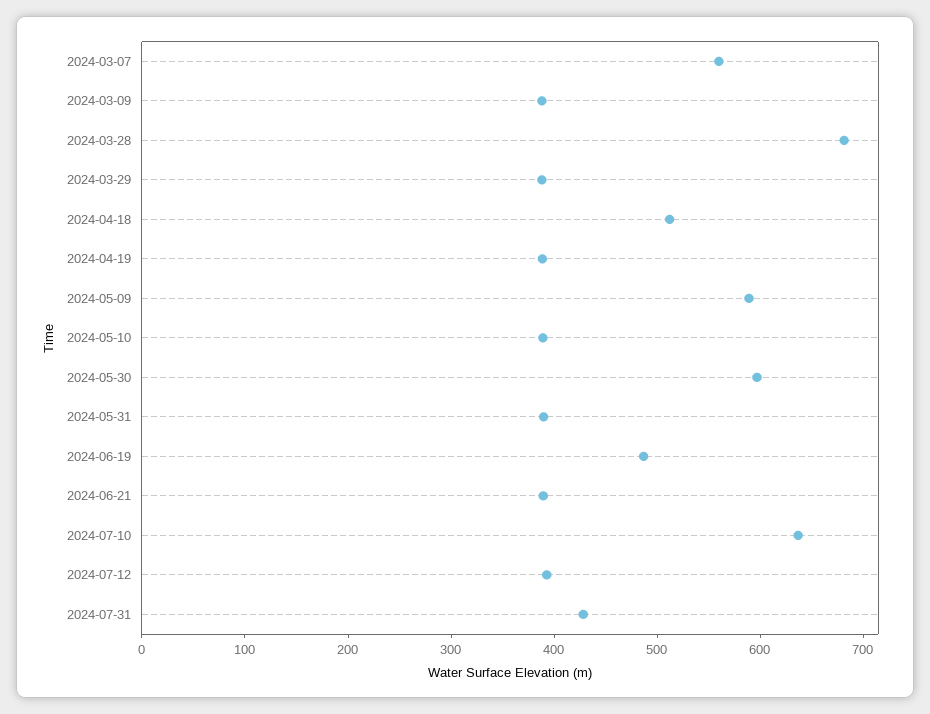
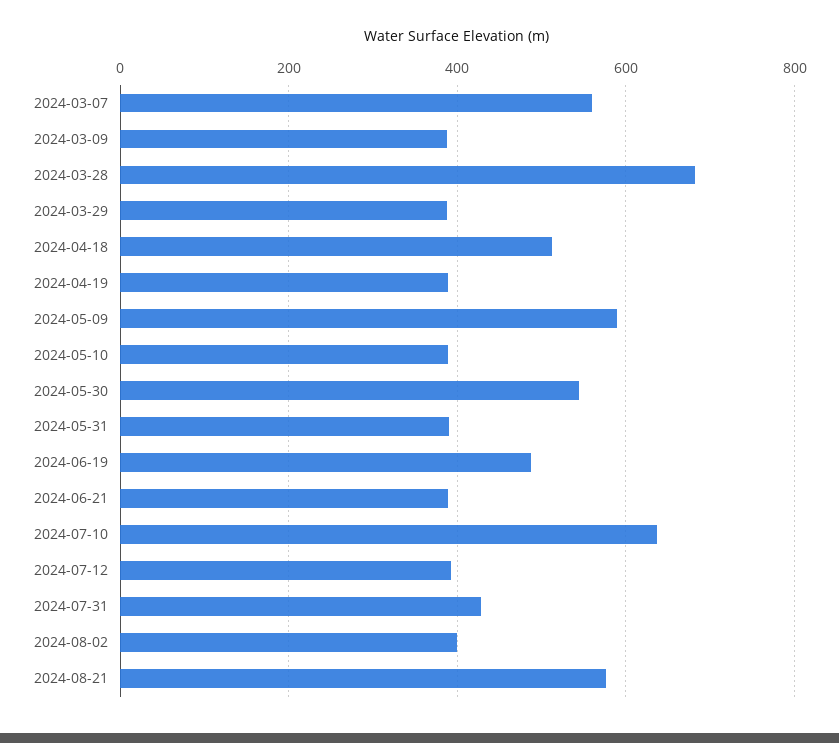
2024-05-30: 600 -> 540
2024-08-02: none -> 400
2024-08-21: none -> 580

